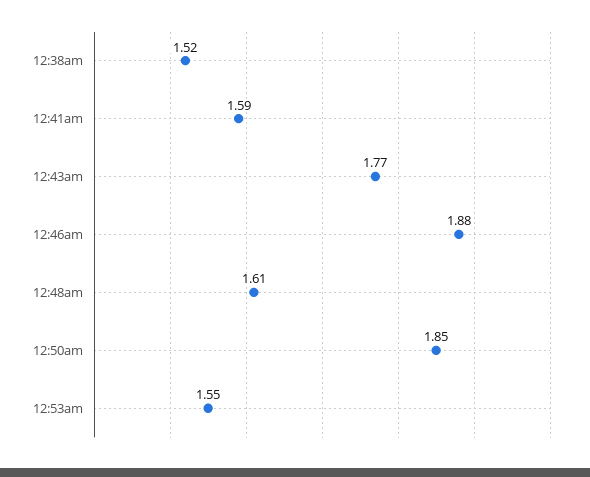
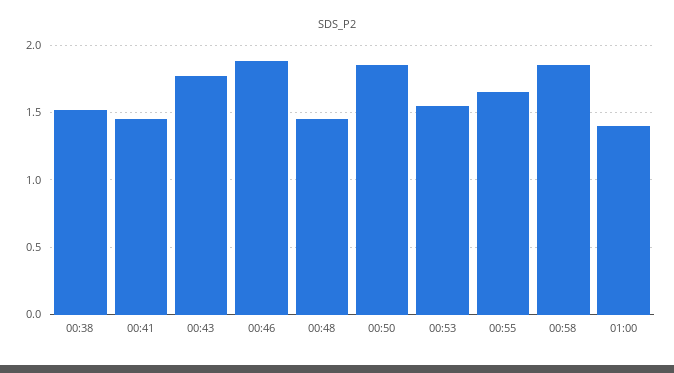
12:41am: 1.59 -> 1.45
12:48am: 1.61 -> 1.45
00:55: none -> 1.65
00:58: none -> 1.85
01:00: none -> 1.4

